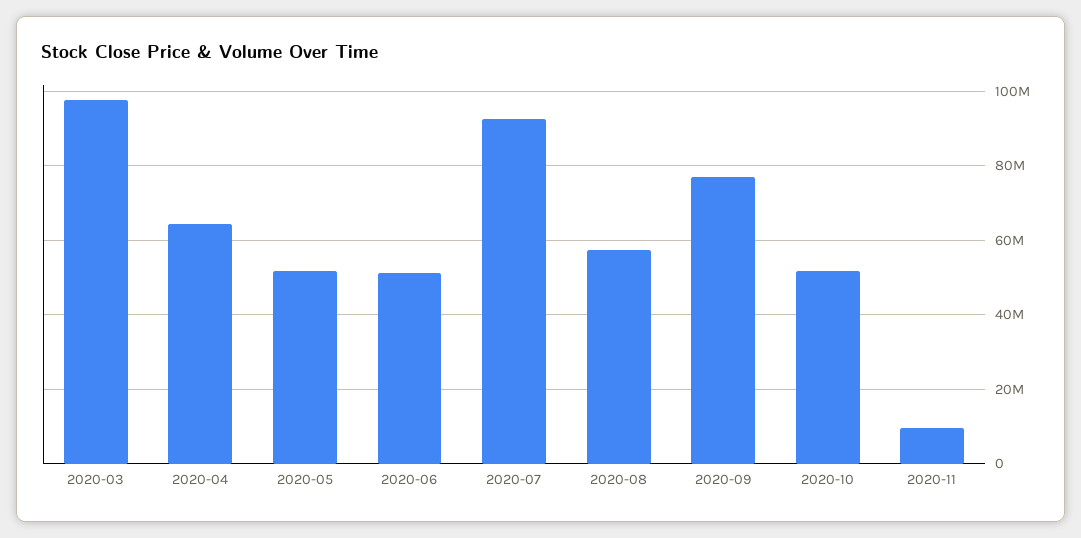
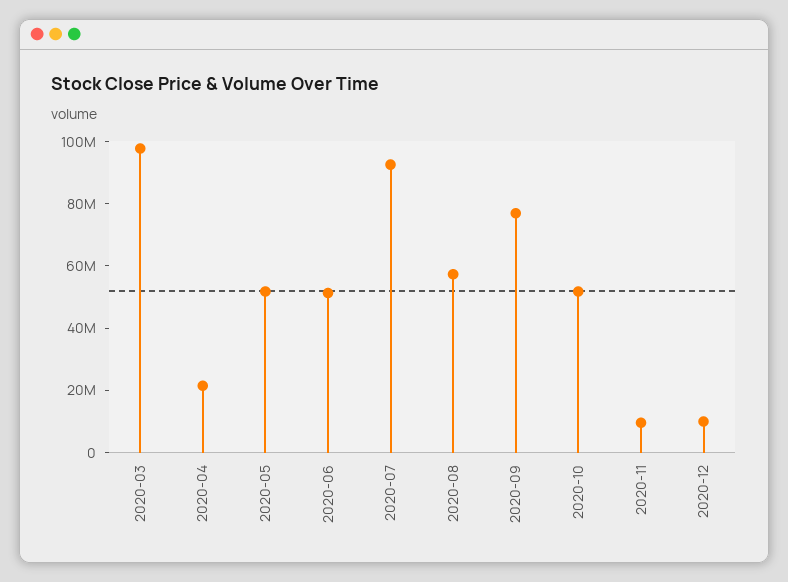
2020-04: 64000000 -> 20000000
2020-12: none -> 10000000

